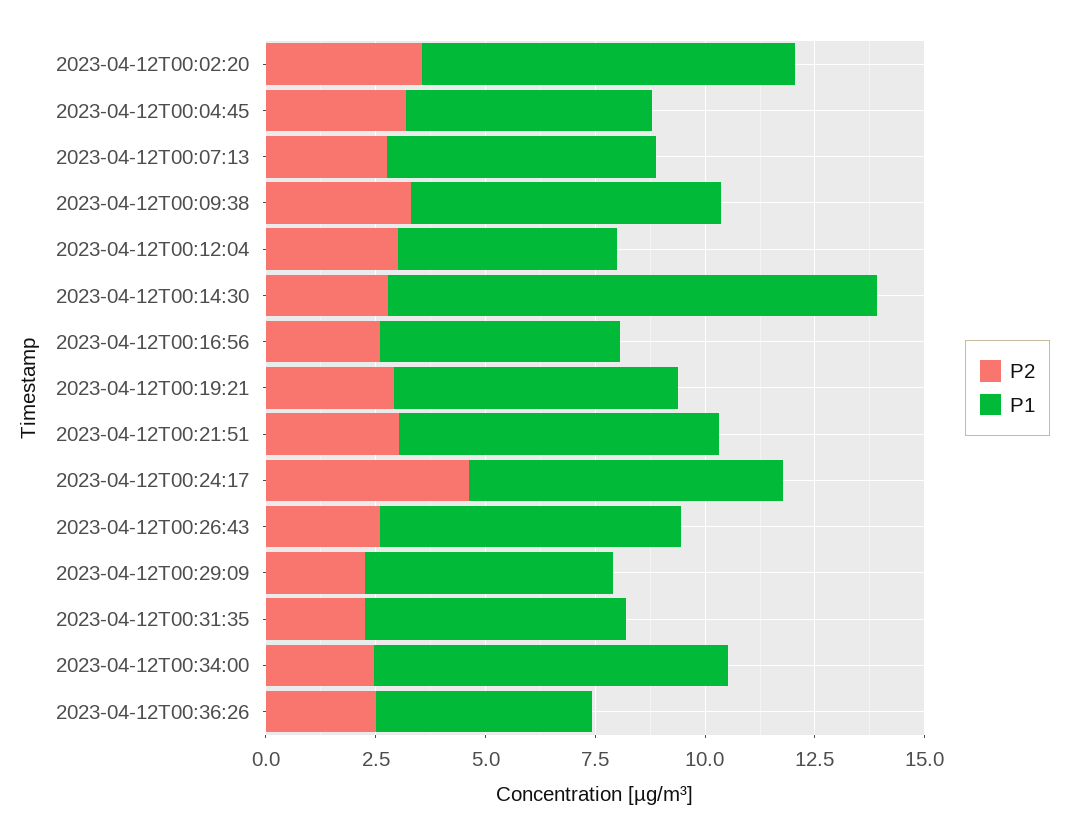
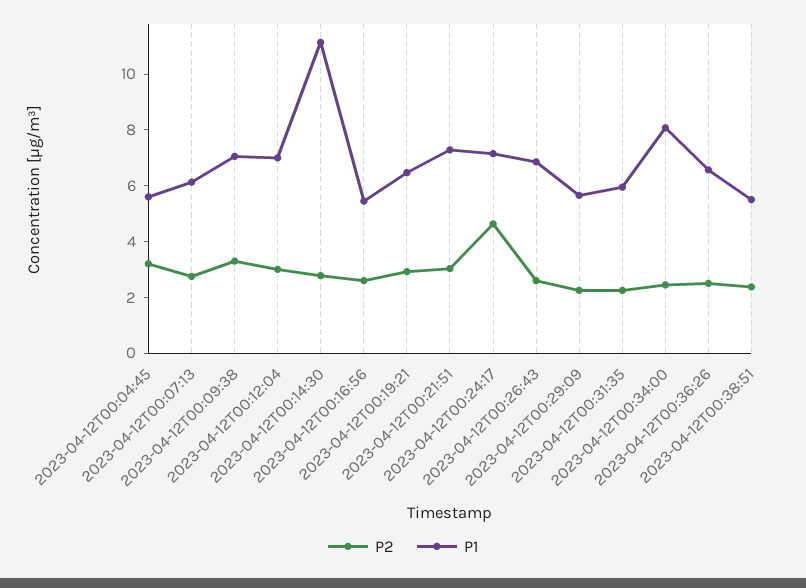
P2, 2023-04-12T00:02:20: 3.5 -> none
P1, 2023-04-12T00:02:20: 8.5 -> none
P1, 2023-04-12T00:12:04: 5 -> 7
P1, 2023-04-12T00:36:26: 5 -> 6.5
P2, 2023-04-12T00:38:51: none -> 2.5
P1, 2023-04-12T00:38:51: none -> 5.5

